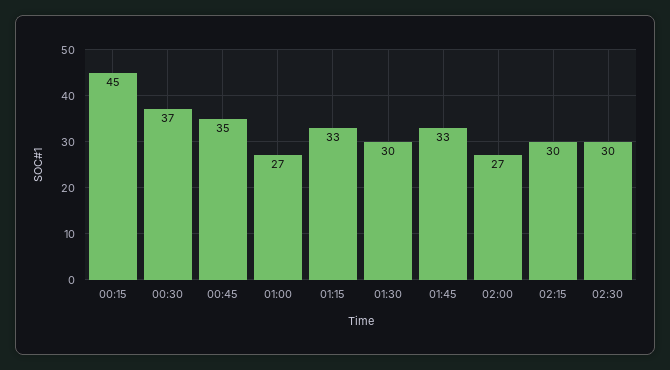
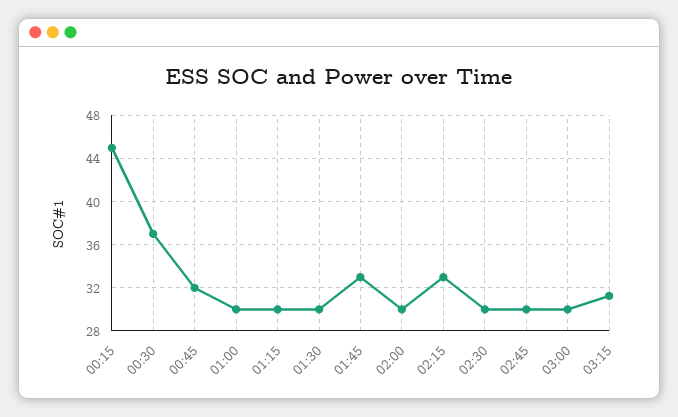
00:45: 35 -> 32
01:00: 27 -> 30
01:15: 33 -> 30
02:00: 27 -> 30
02:15: 30 -> 33
02:45: none -> 30
03:00: none -> 30
03:15: none -> 31

